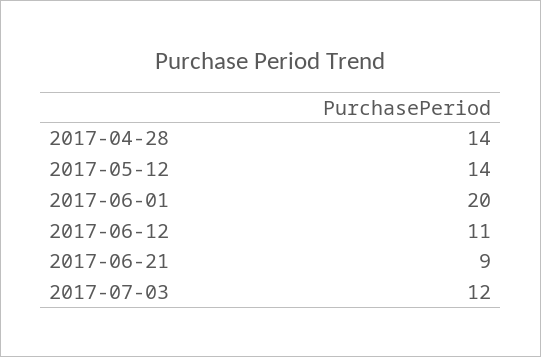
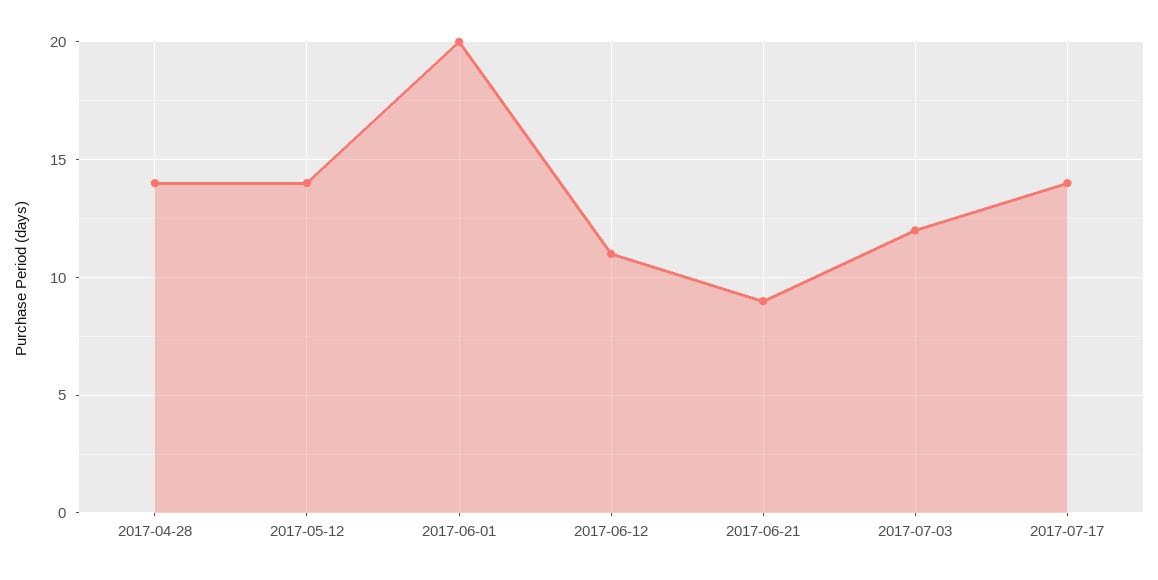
2017-07-17: none -> 14

